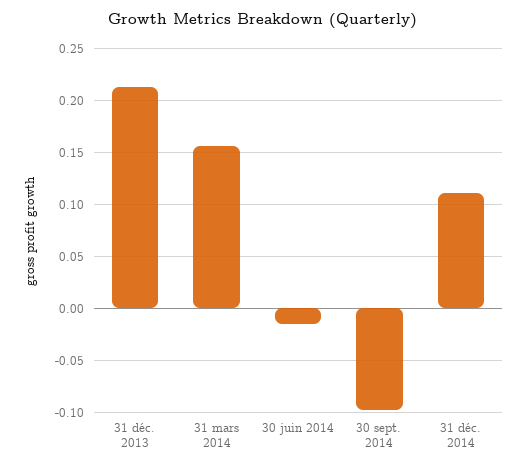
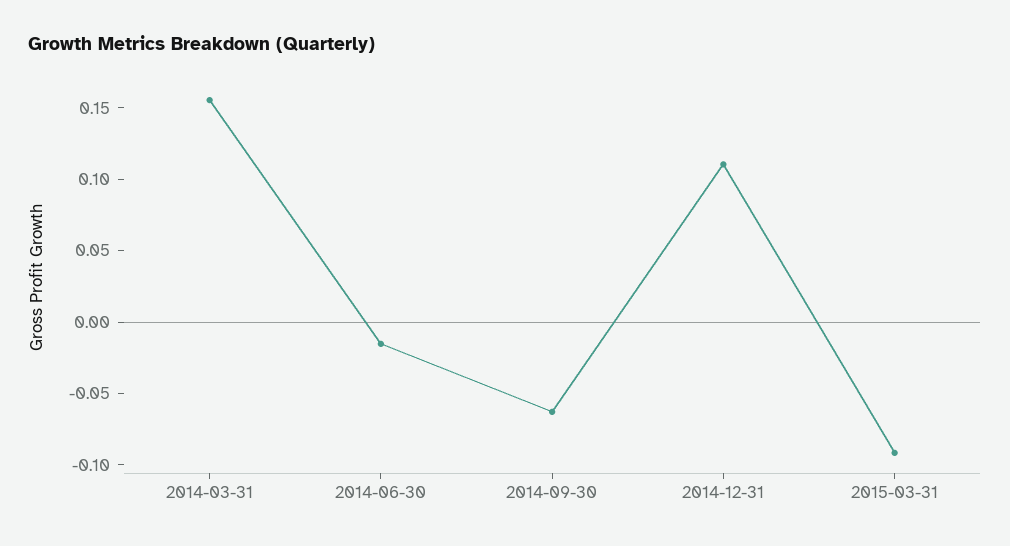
31 déc. 2013: 0.21 -> none
30 sept. 2014: -0.1 -> -0.06
2015-03-31: none -> -0.09

